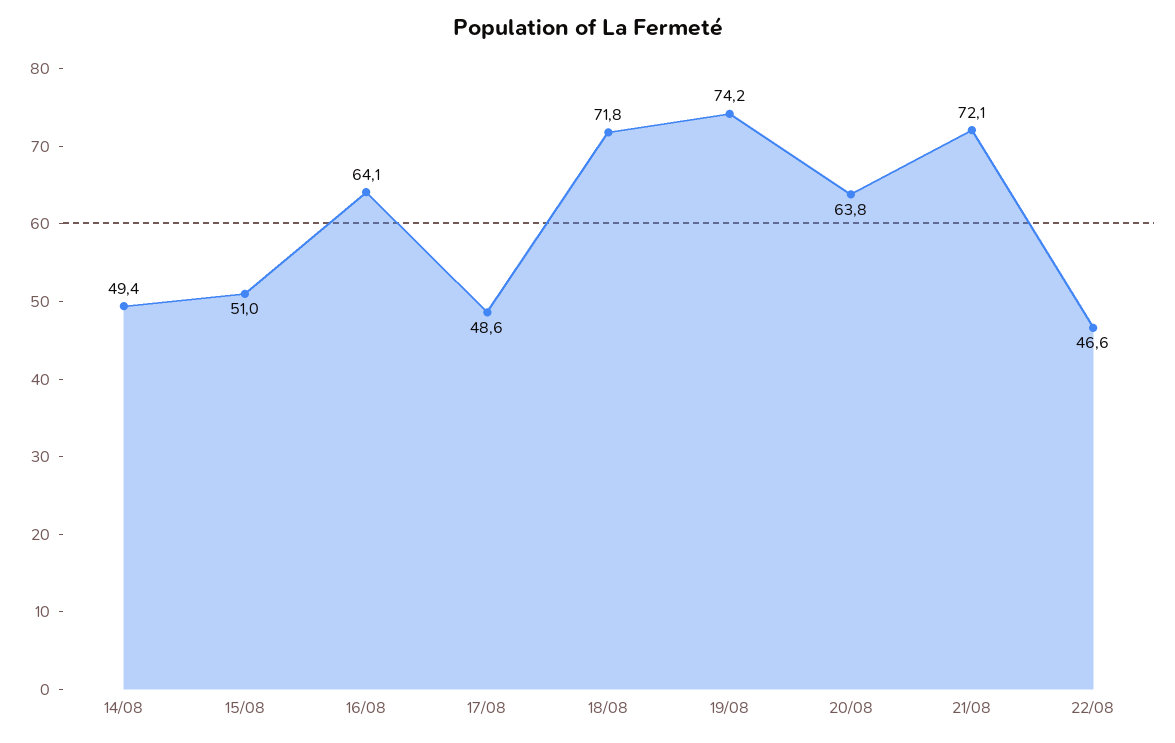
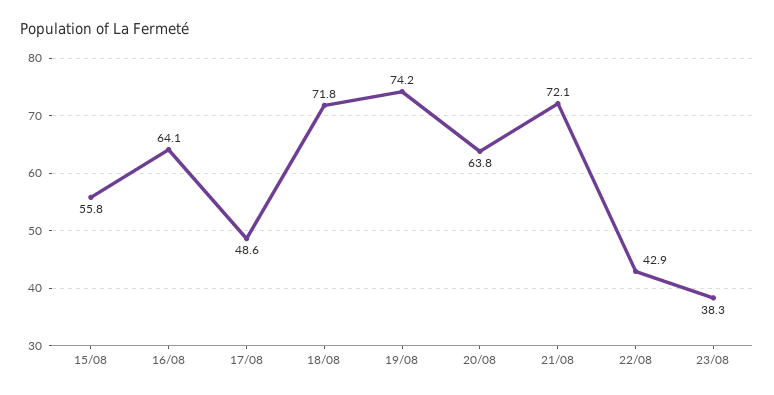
14/08: 49.4 -> none
15/08: 51 -> 55.8
22/08: 46.6 -> 42.9
23/08: none -> 38.3

